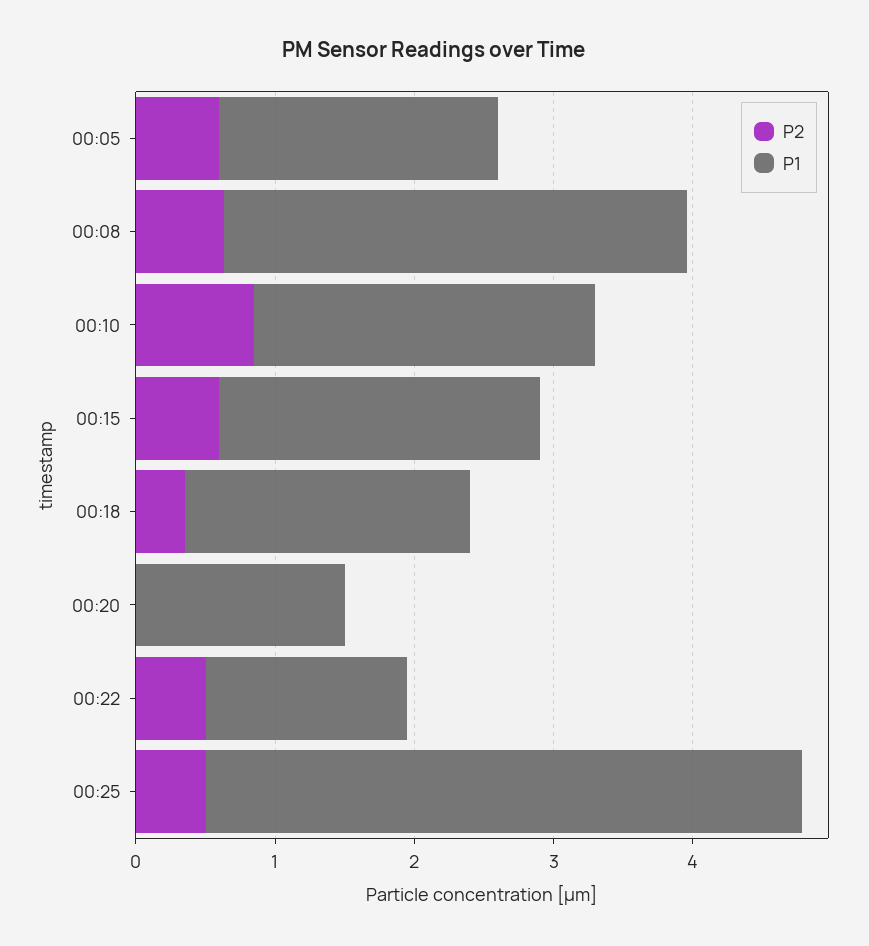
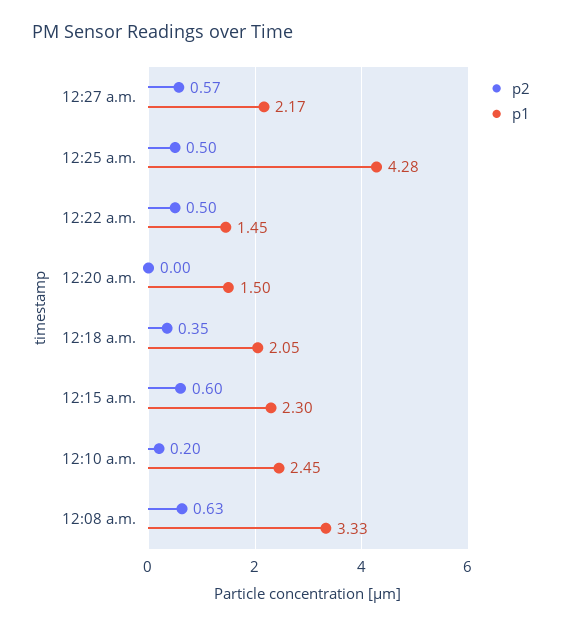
P2, 00:05: 0.6 -> none
P1, 00:05: 2 -> none
P2, 00:10: 0.8 -> 0.2
P2, 12:27 a.m.: none -> 0.57
P1, 12:27 a.m.: none -> 2.17

